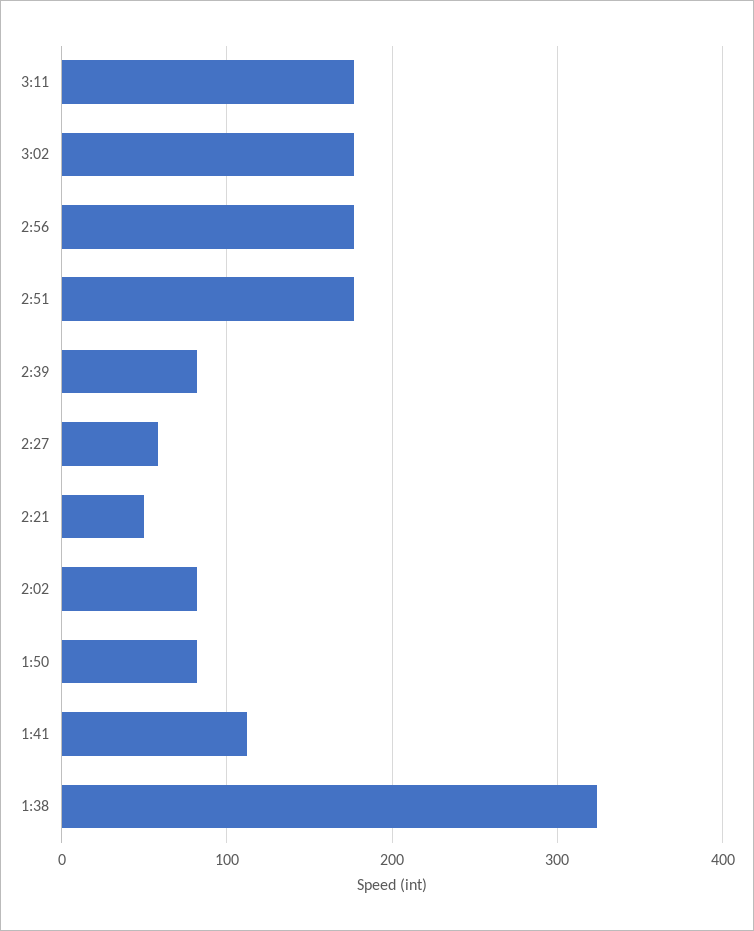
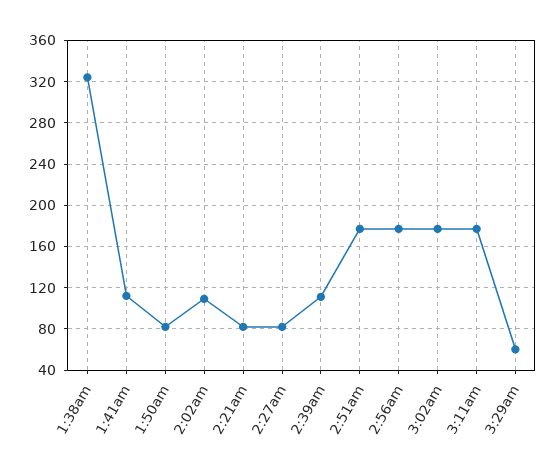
2:39: 80 -> 110
2:27: 60 -> 80
2:21: 50 -> 80
2:02: 80 -> 110
3:29am: none -> 60

